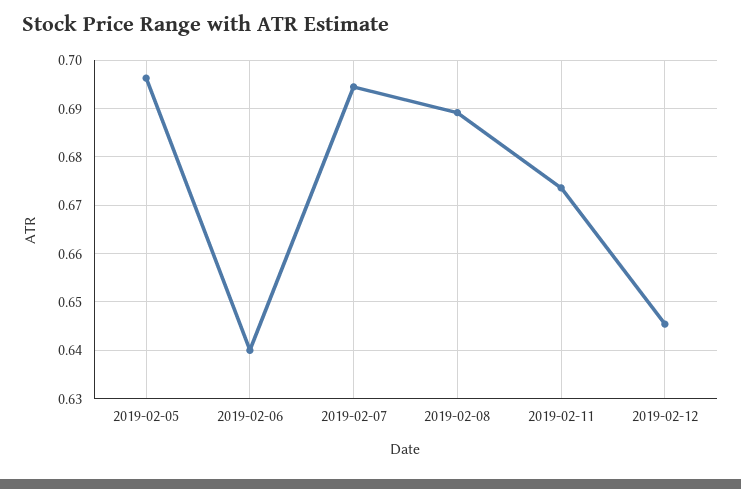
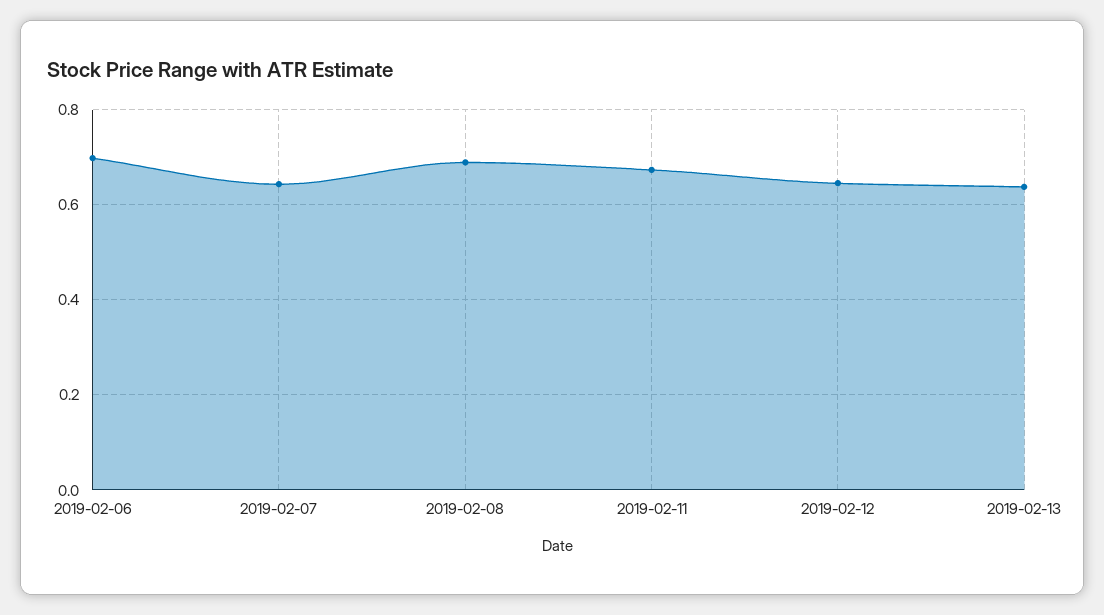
2019-02-05: 0.696 -> none
2019-02-06: 0.64 -> 0.7
2019-02-07: 0.694 -> 0.64
2019-02-13: none -> 0.64

